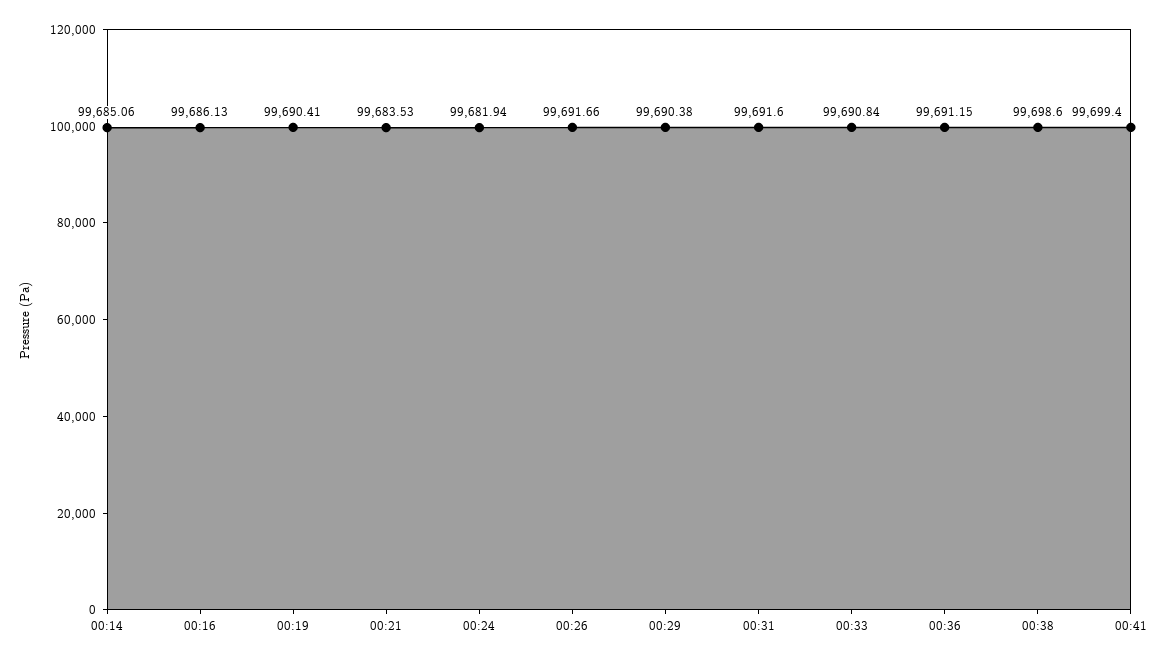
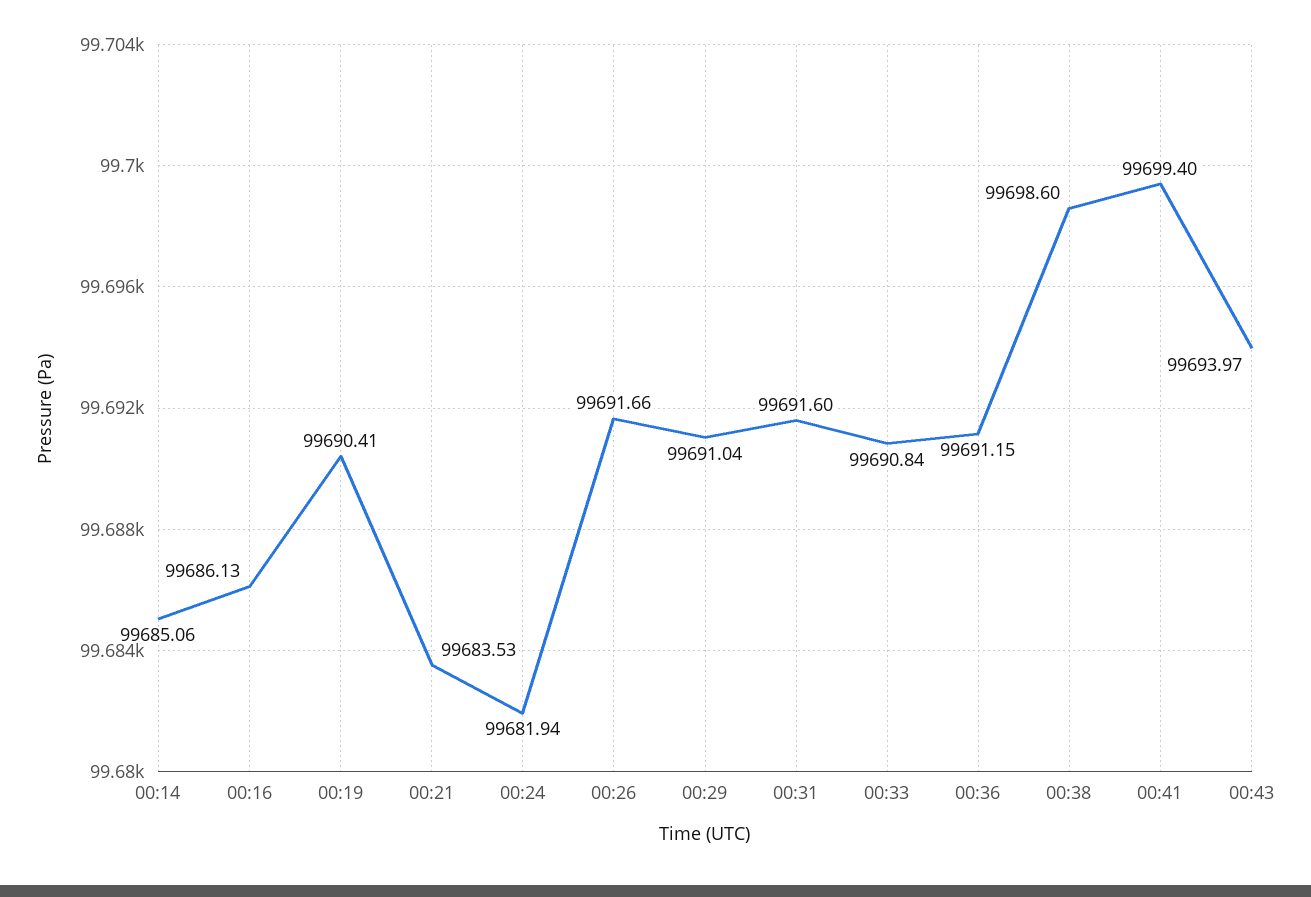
00:29: 99690.38 -> 99691.04
00:43: none -> 99693.97

